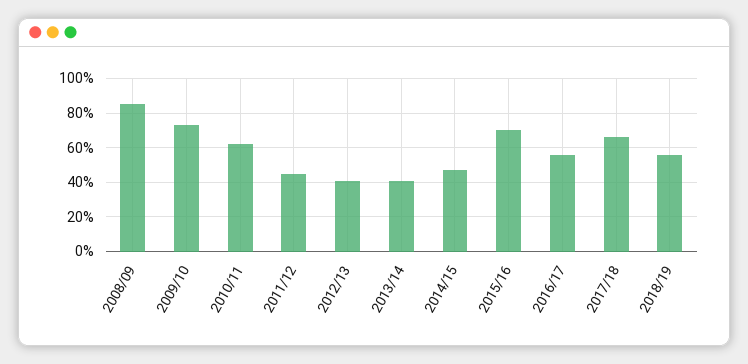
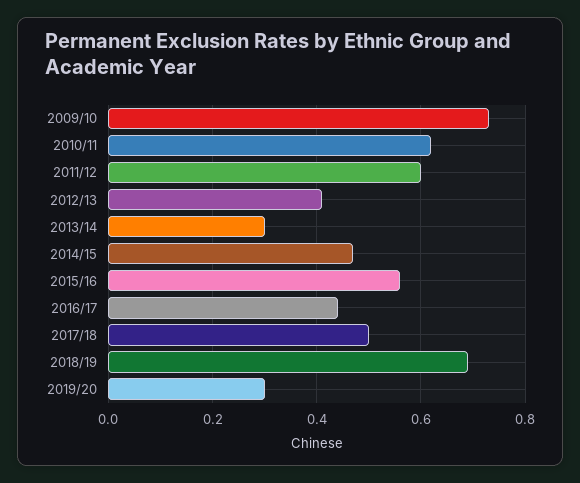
2008/09: 0.85 -> none
2011/12: 0.45 -> 0.6
2013/14: 0.4 -> 0.3
2015/16: 0.7 -> 0.55
2016/17: 0.55 -> 0.45
2017/18: 0.65 -> 0.5
2018/19: 0.55 -> 0.7
2019/20: none -> 0.3

